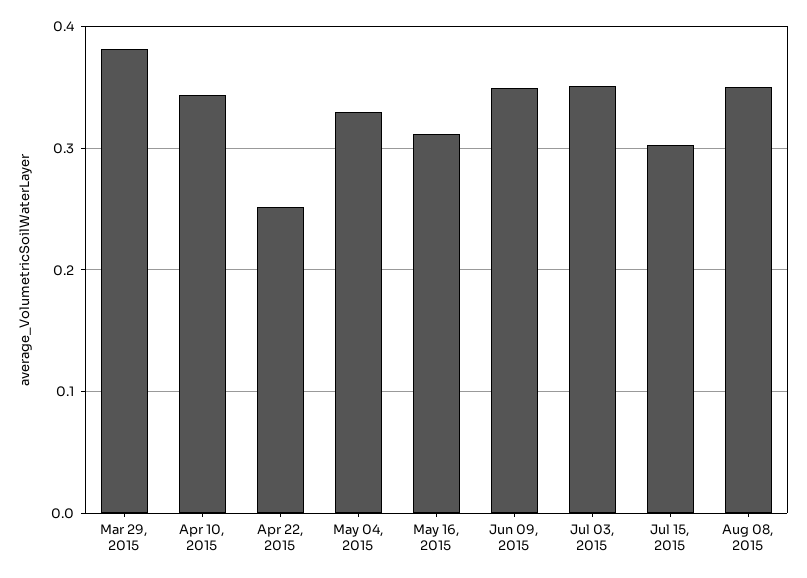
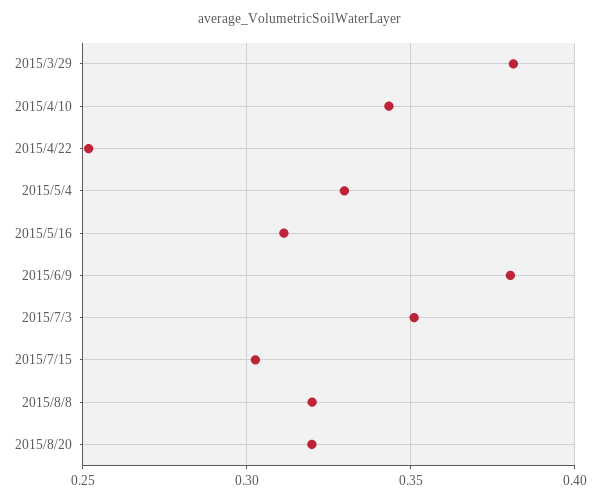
Jun 09, 2015: 0.35 -> 0.38
Aug 08, 2015: 0.35 -> 0.32
2015/8/20: none -> 0.32

